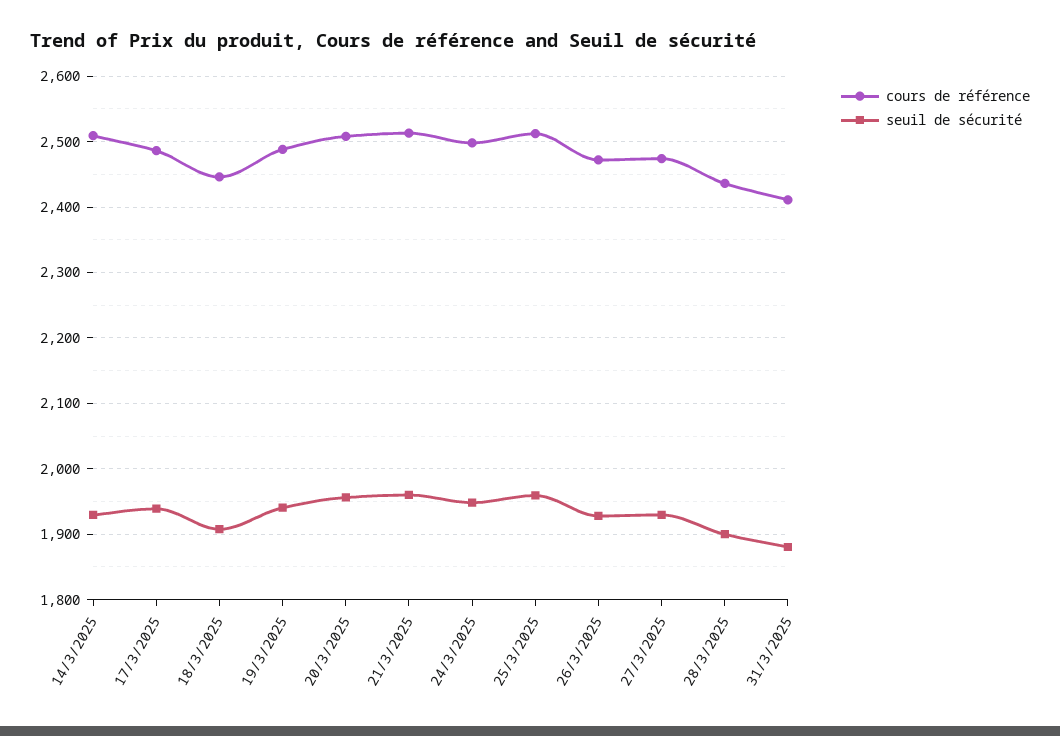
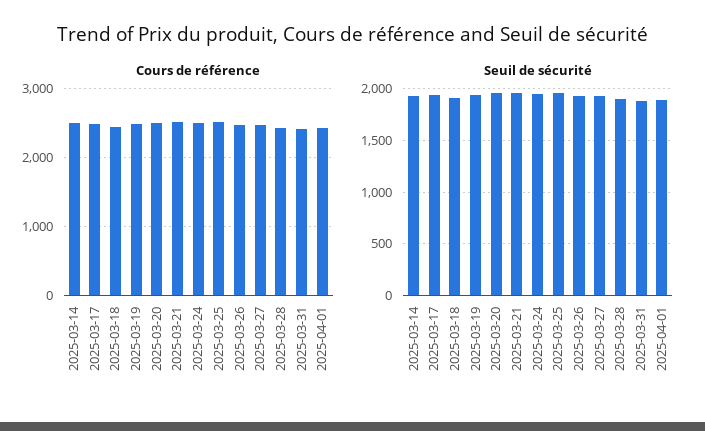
cours de référence, 2025-04-01: none -> 2400
seuil de sécurité, 2025-04-01: none -> 1900

